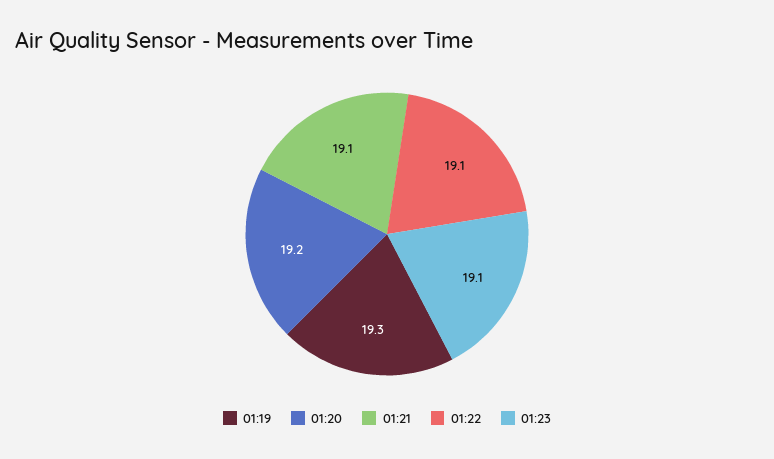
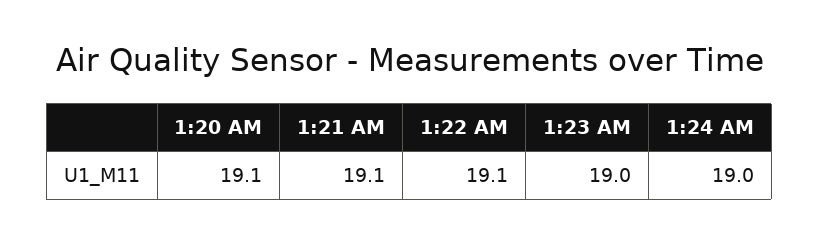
01:19: 19.3 -> none
01:20: 19.2 -> 19.1
01:23: 19.1 -> 19
1:24 AM: none -> 19

